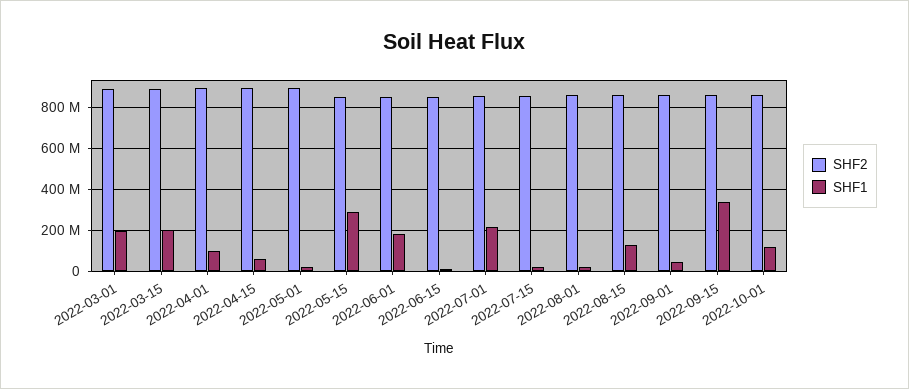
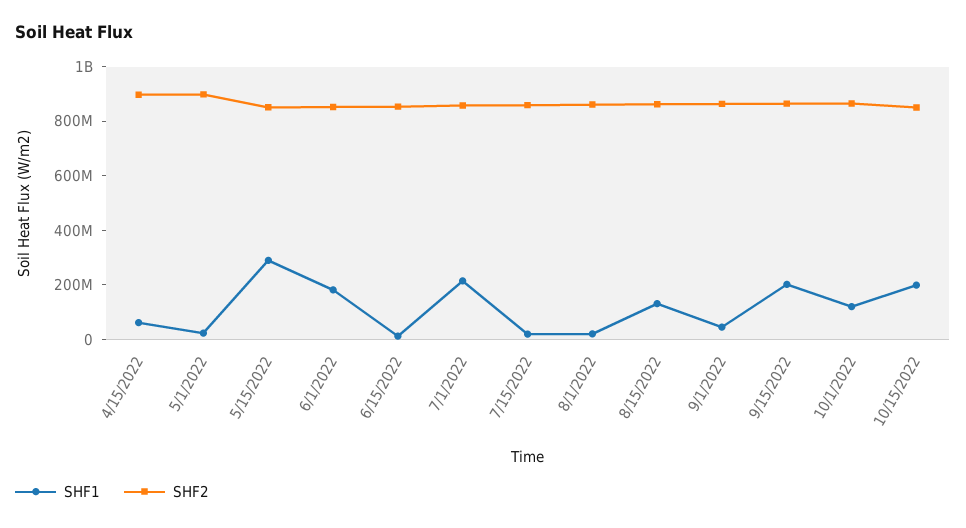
SHF2, 2022-03-01: 900000000 -> none
SHF1, 2022-03-01: 200000000 -> none
SHF2, 2022-03-15: 900000000 -> none
SHF1, 2022-03-15: 200000000 -> none
SHF2, 2022-04-01: 900000000 -> none
SHF1, 2022-04-01: 100000000 -> none
SHF1, 2022-09-15: 350000000 -> 200000000
SHF1, 10/15/2022: none -> 200000000
SHF2, 10/15/2022: none -> 850000000

